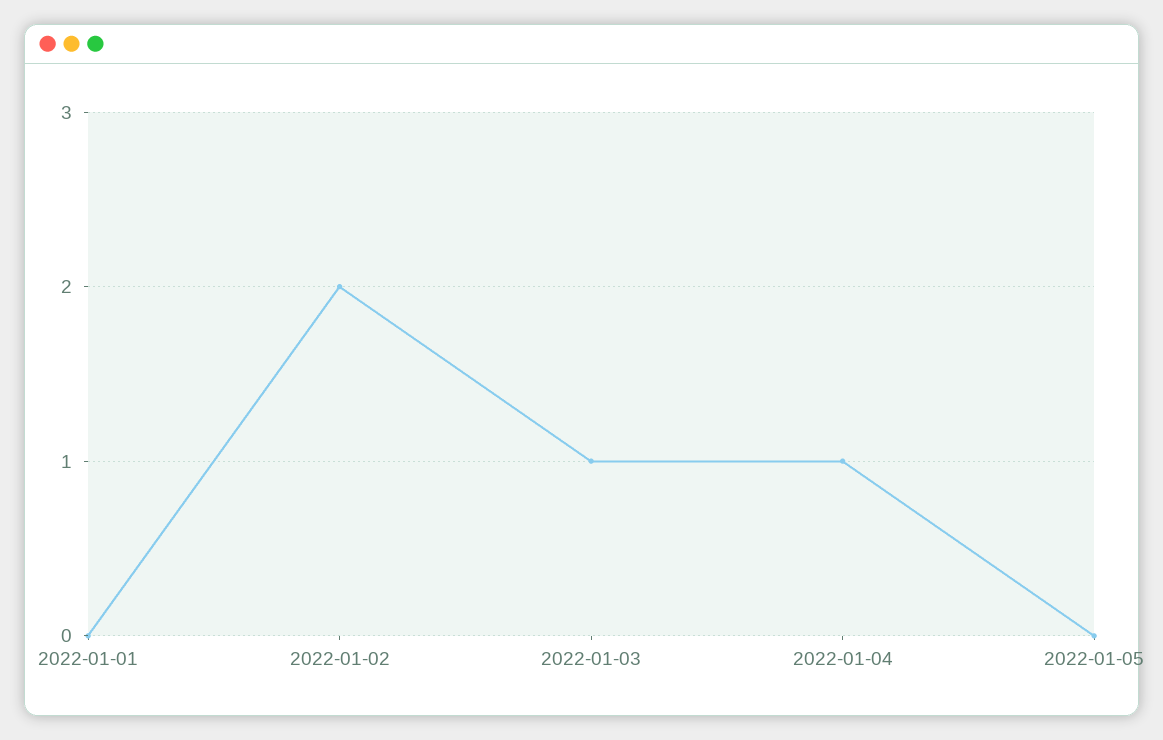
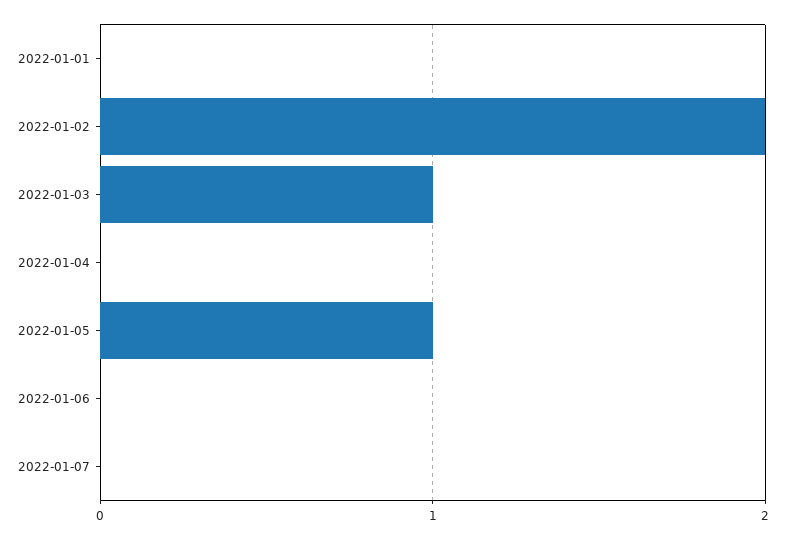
2022-01-04: 1 -> 0
2022-01-05: 0 -> 1
2022-01-06: none -> 0
2022-01-07: none -> 0

